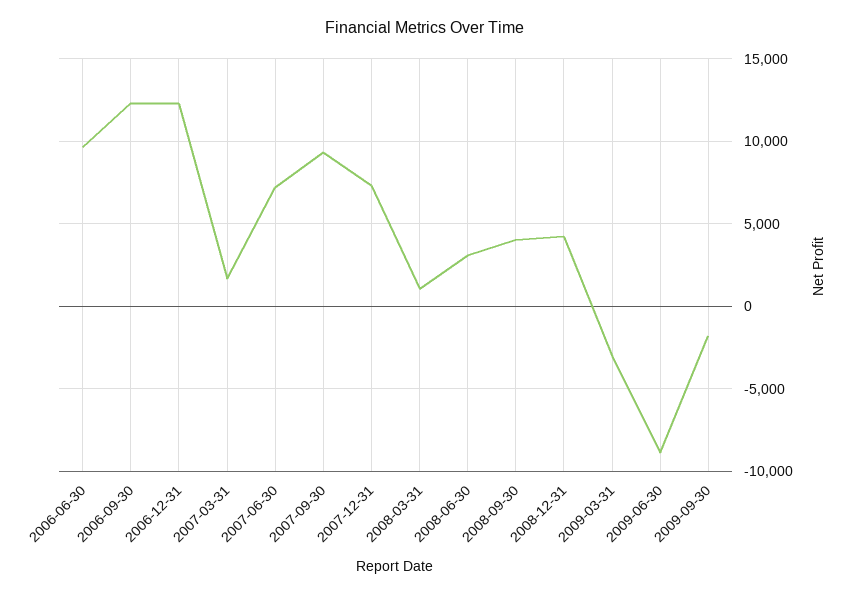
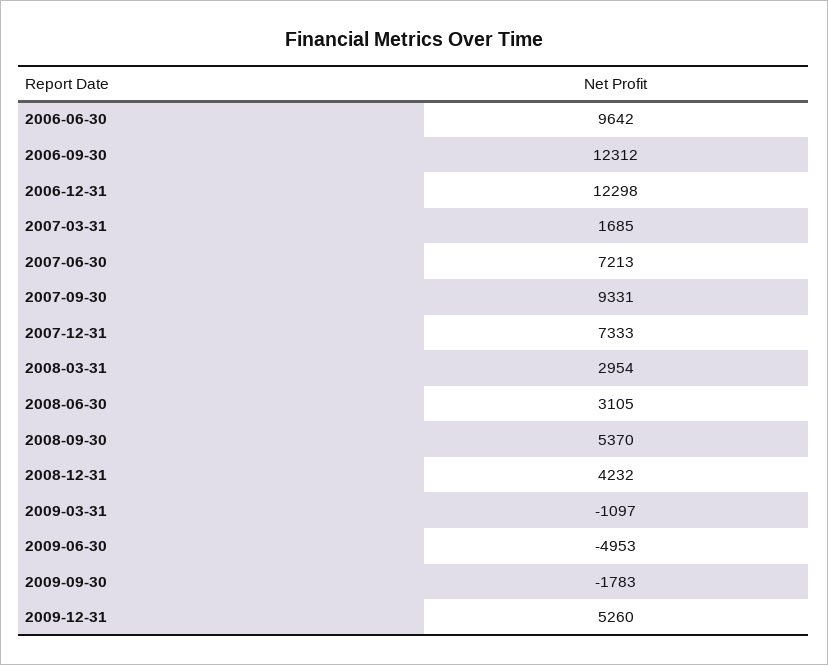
2008-03-31: 1000 -> 2954
2008-09-30: 4000 -> 5370
2009-03-31: -3000 -> -1097
2009-06-30: -9000 -> -4953
2009-12-31: none -> 5260

